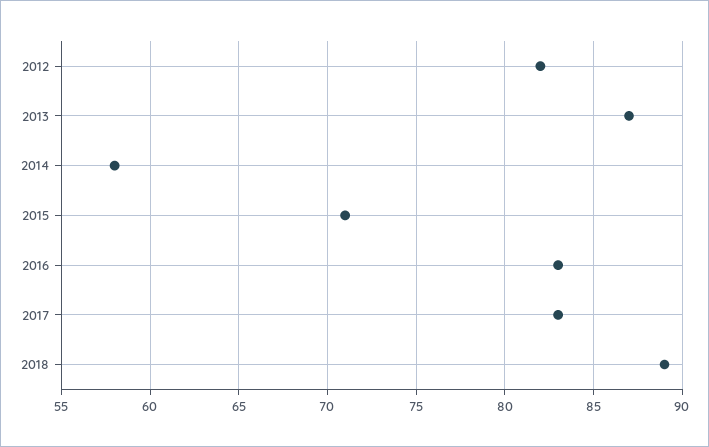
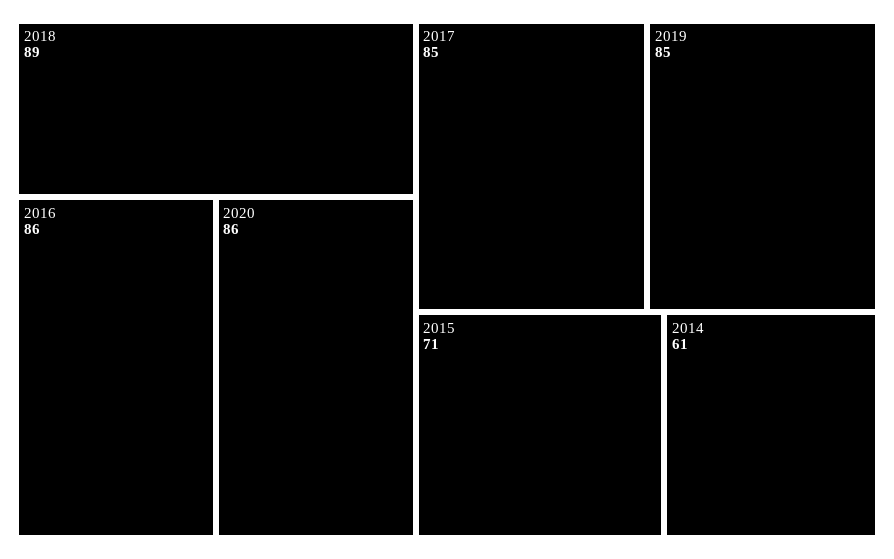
2012: 82 -> none
2013: 87 -> none
2014: 58 -> 61
2016: 83 -> 86
2017: 83 -> 85
2020: none -> 86
2019: none -> 85

